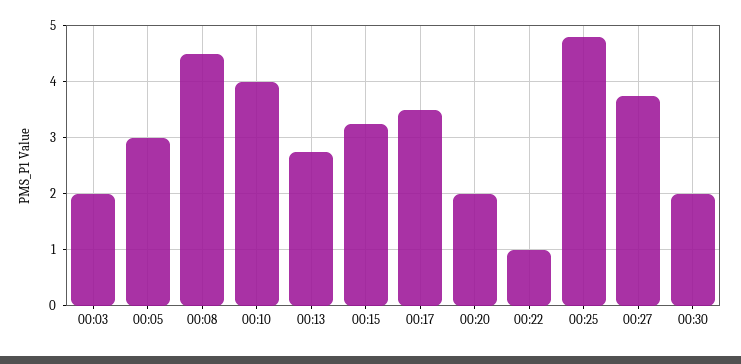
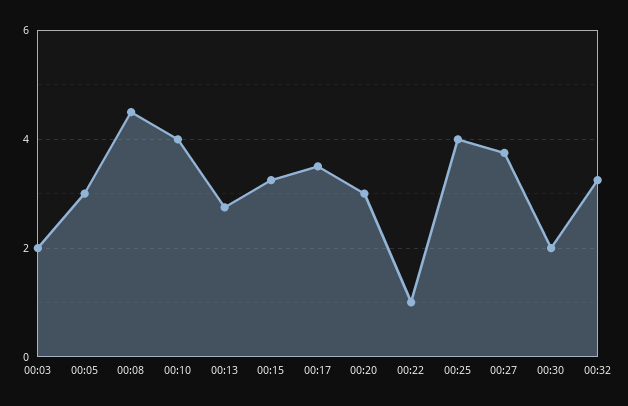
00:20: 2 -> 3
00:25: 4.8 -> 4
00:32: none -> 3.2

